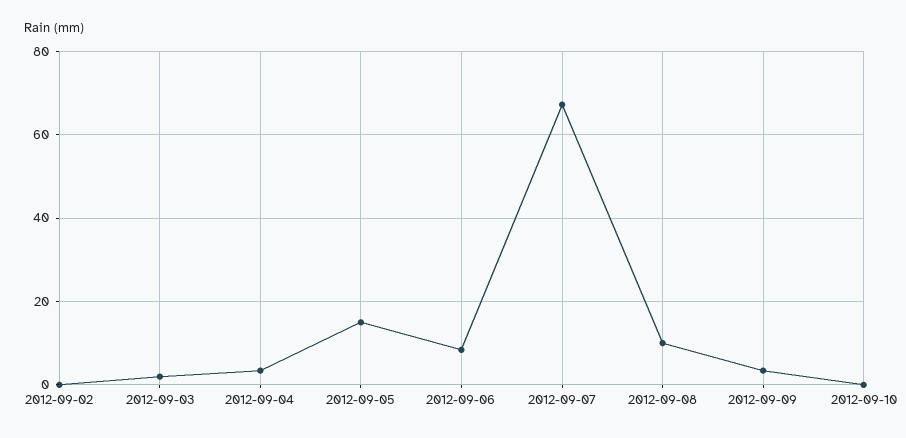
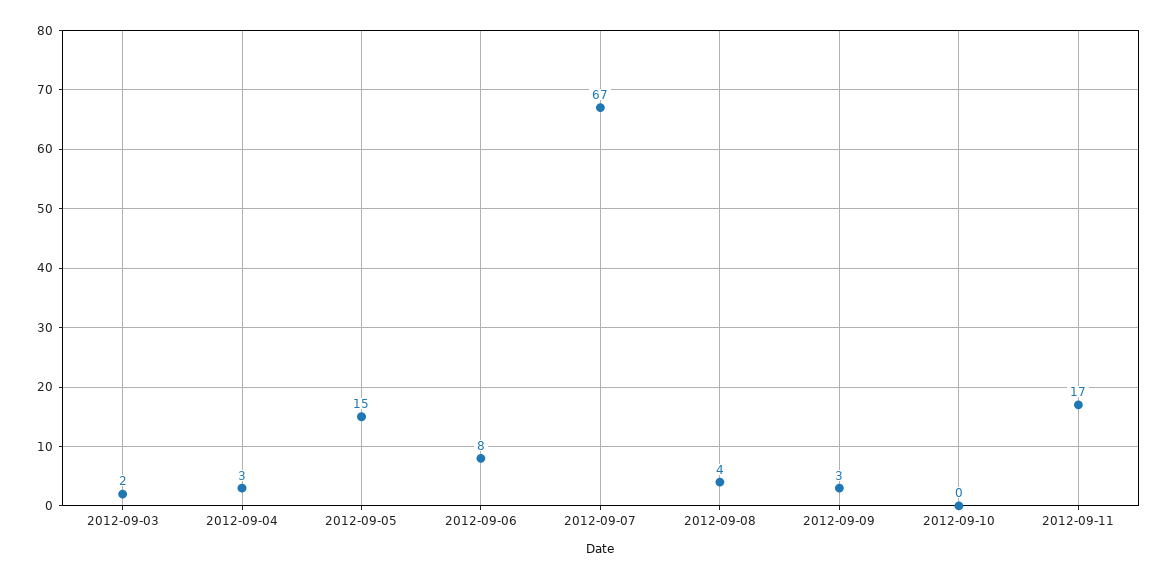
2012-09-02: 0 -> none
2012-09-08: 10 -> 4
2012-09-11: none -> 17

